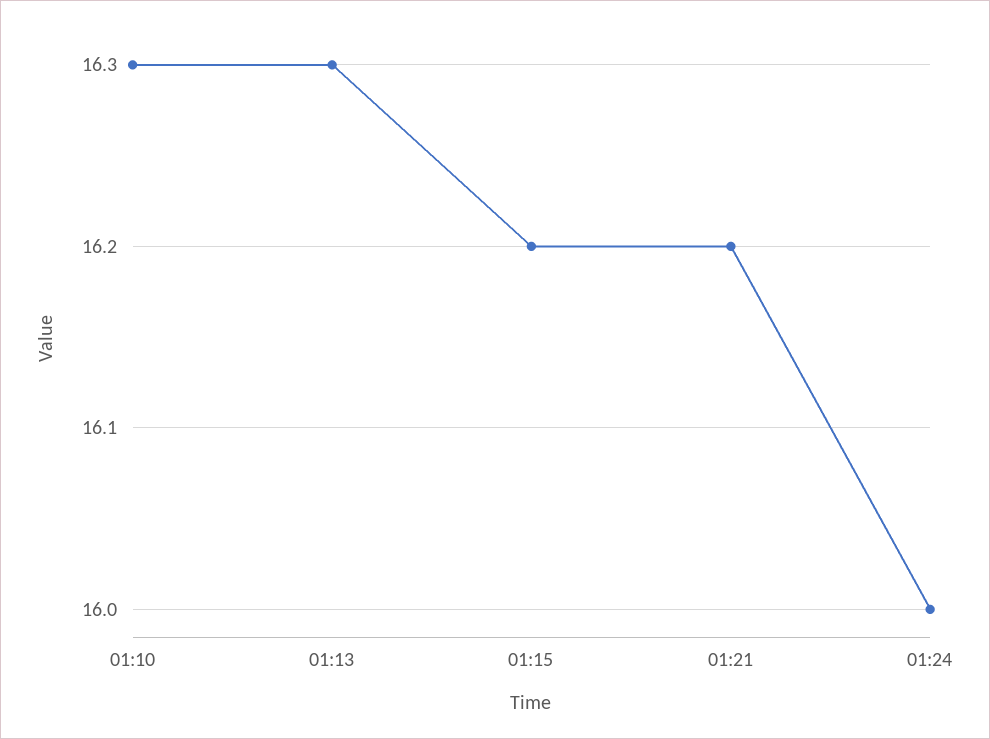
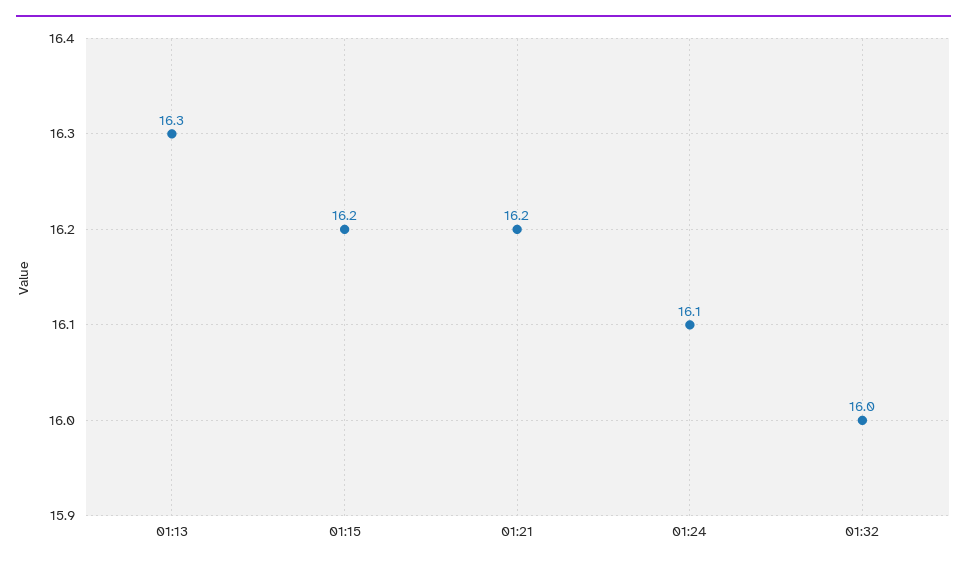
01:10: 16.3 -> none
01:24: 16 -> 16.1
01:32: none -> 16

